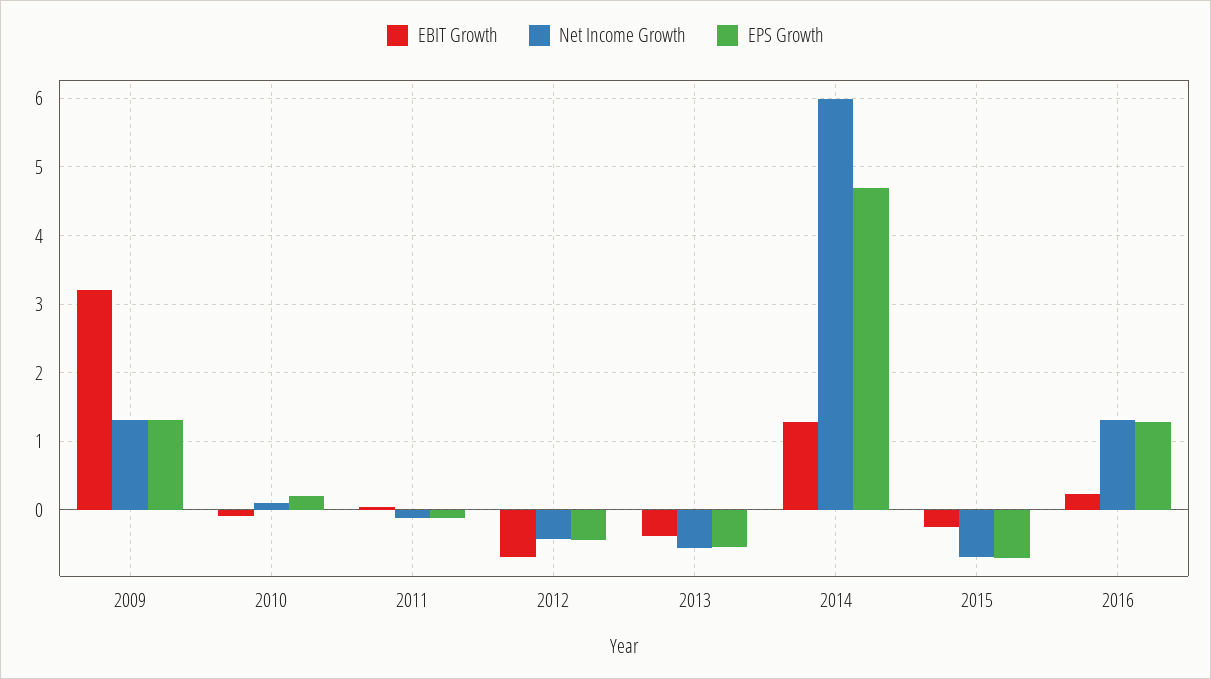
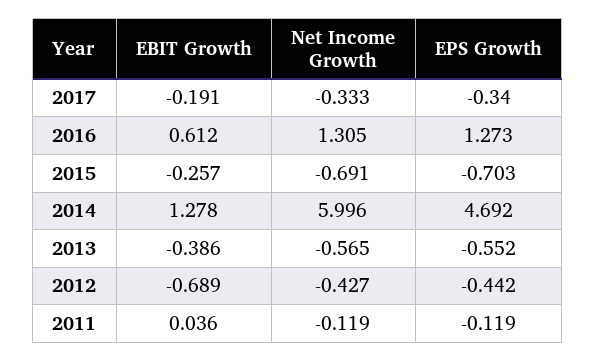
EBIT Growth, 2009: 3.2 -> none
Net Income Growth, 2009: 1.3 -> none
EPS Growth, 2009: 1.3 -> none
EBIT Growth, 2010: -0.1 -> none
Net Income Growth, 2010: 0.1 -> none
EPS Growth, 2010: 0.2 -> none
EBIT Growth, 2016: 0.2 -> 0.612
EBIT Growth, 2017: none -> -0.191
Net Income Growth, 2017: none -> -0.333
EPS Growth, 2017: none -> -0.34

